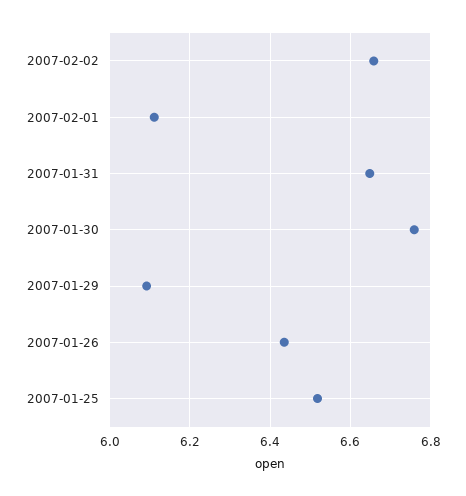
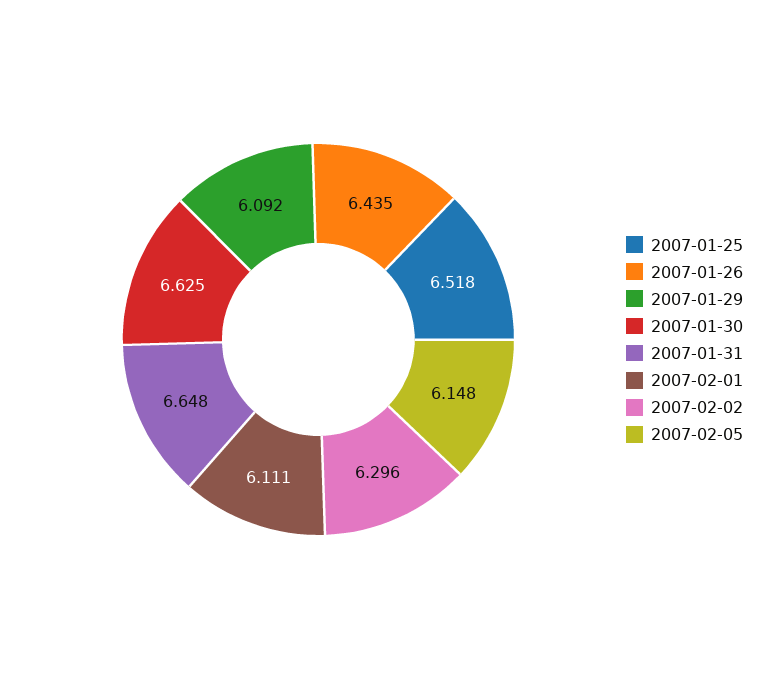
2007-02-02: 6.66 -> 6.296
2007-01-30: 6.76 -> 6.625
2007-02-05: none -> 6.148

